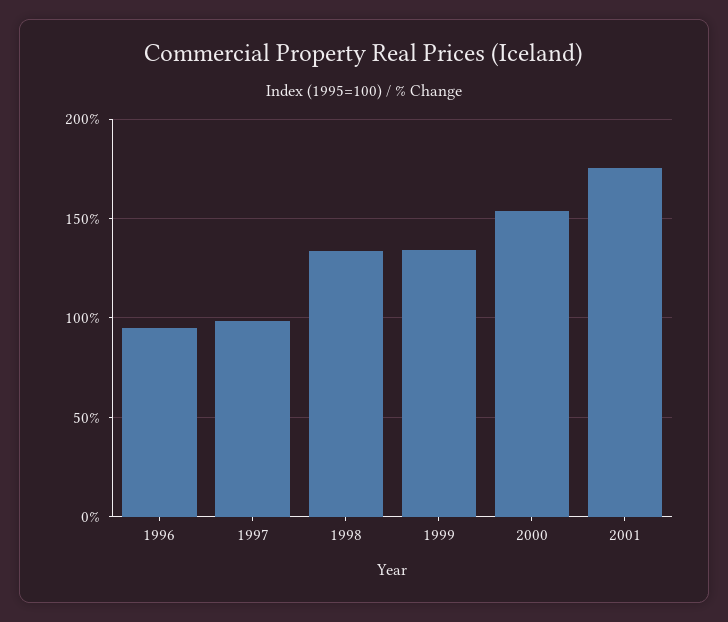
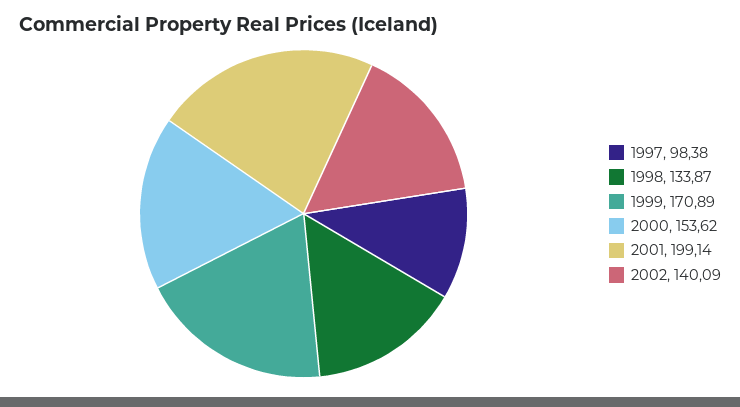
1996: 95 -> none
1999: 135 -> 170.89
2001: 175 -> 199.14
2002: none -> 140.09

